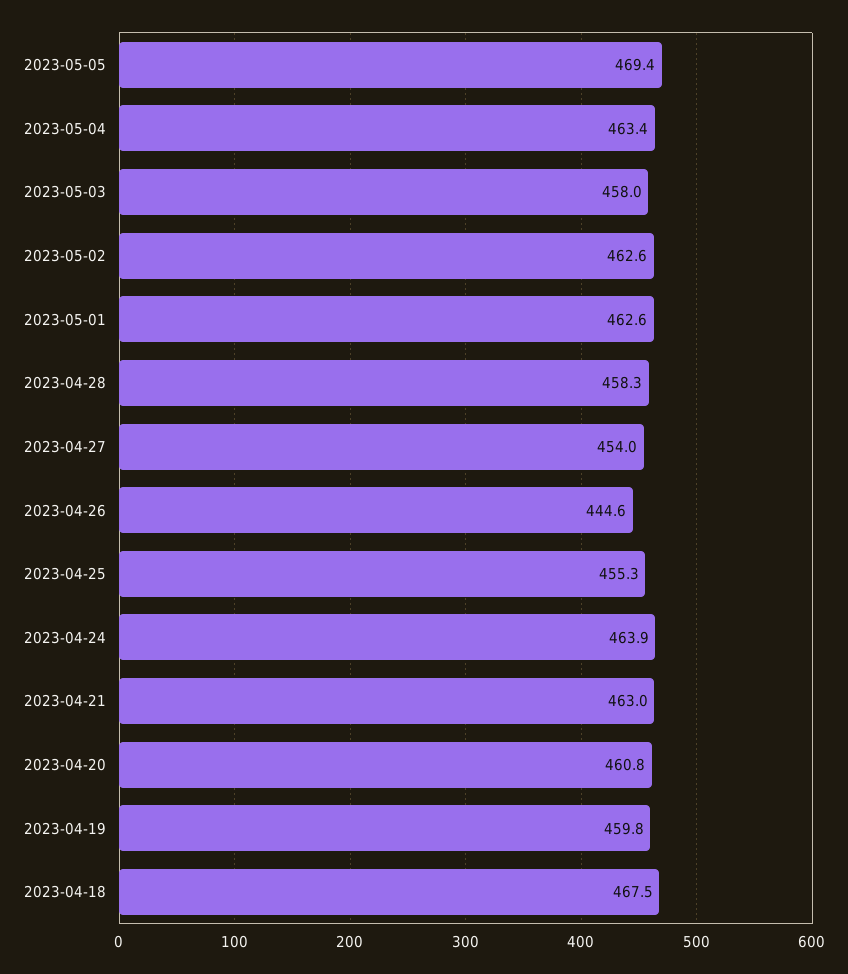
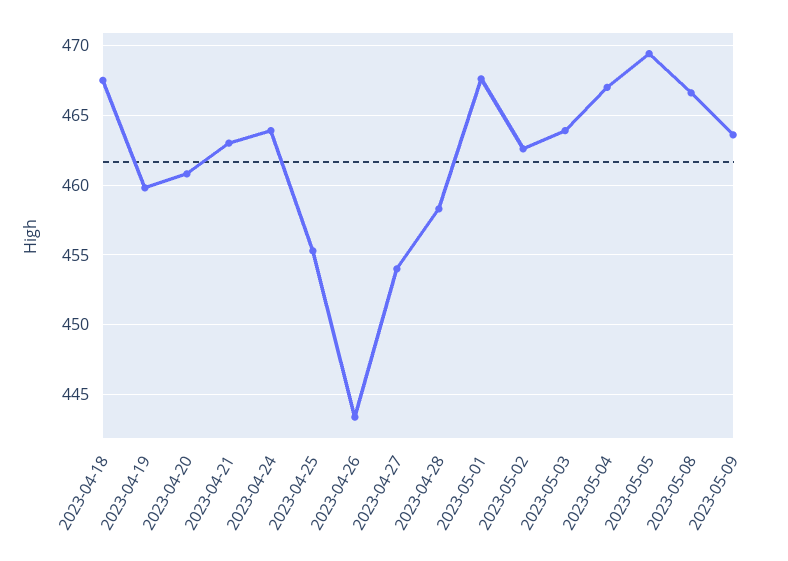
2023-05-04: 463.4 -> 467
2023-05-03: 458 -> 464
2023-05-01: 462.6 -> 467.5
2023-04-26: 444.6 -> 443.5
2023-05-08: none -> 466.5
2023-05-09: none -> 463.5

